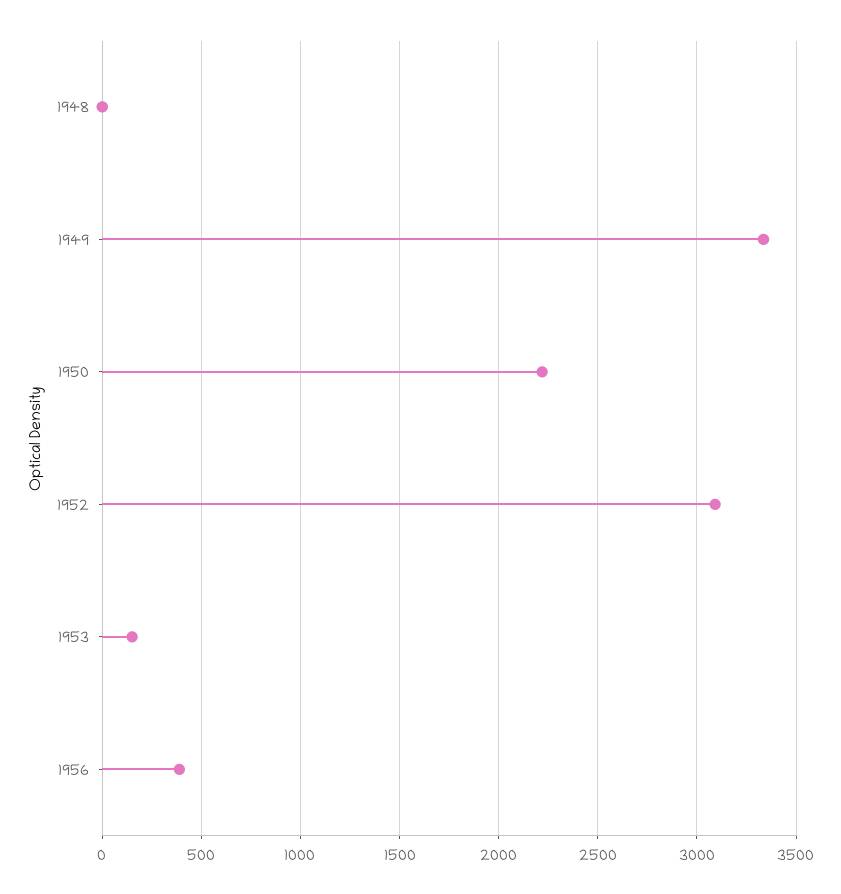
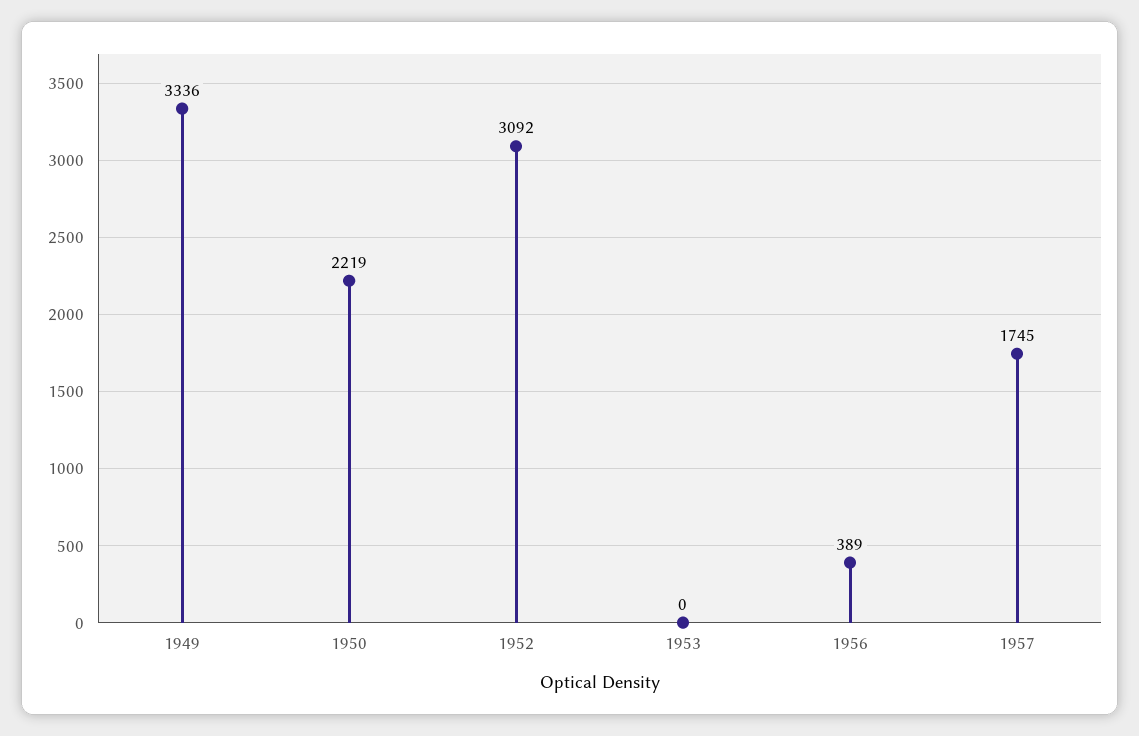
1948: 0 -> none
1953: 150 -> 0
1957: none -> 1745

